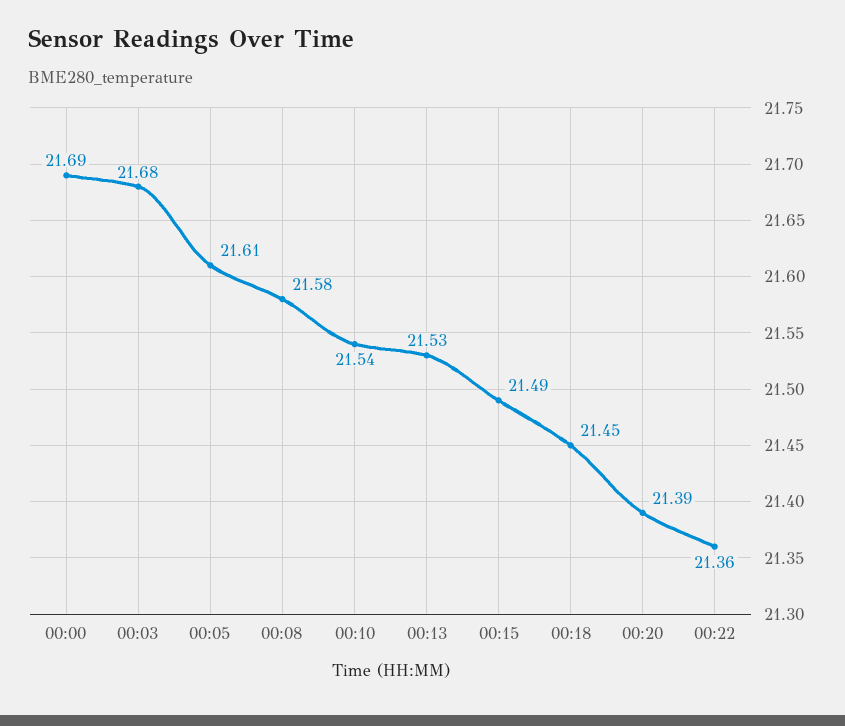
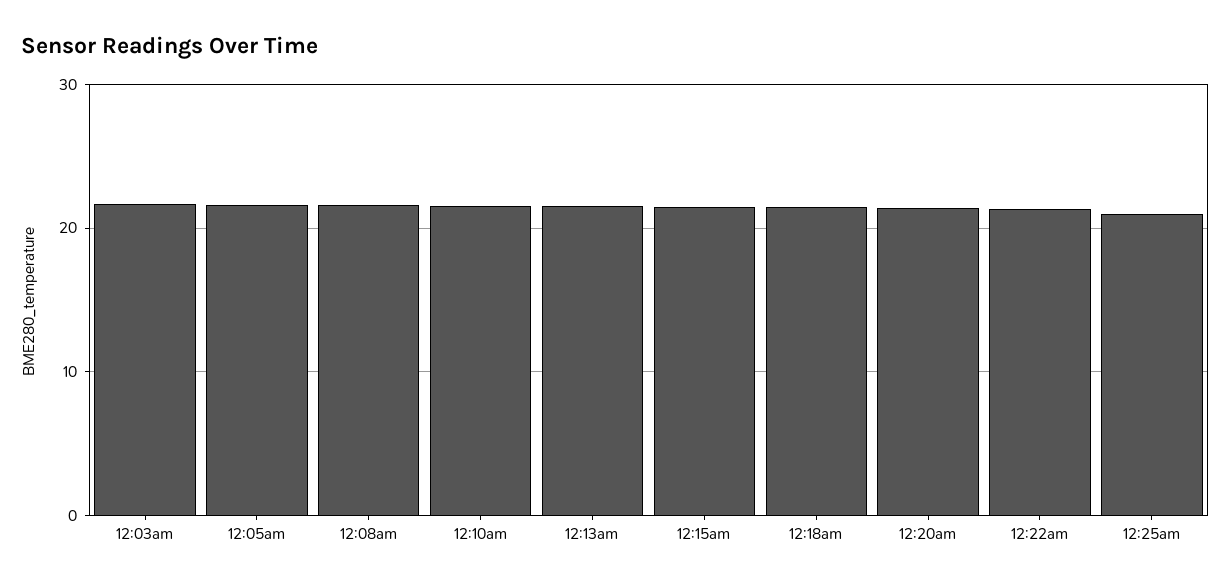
00:00: 21.69 -> none
12:25am: none -> 21

